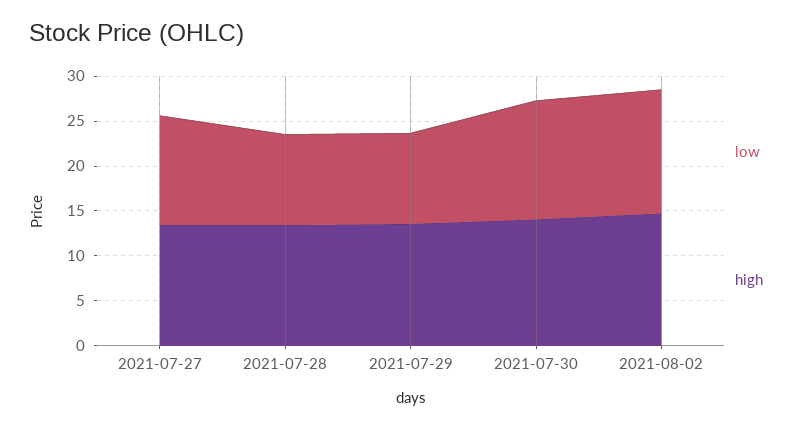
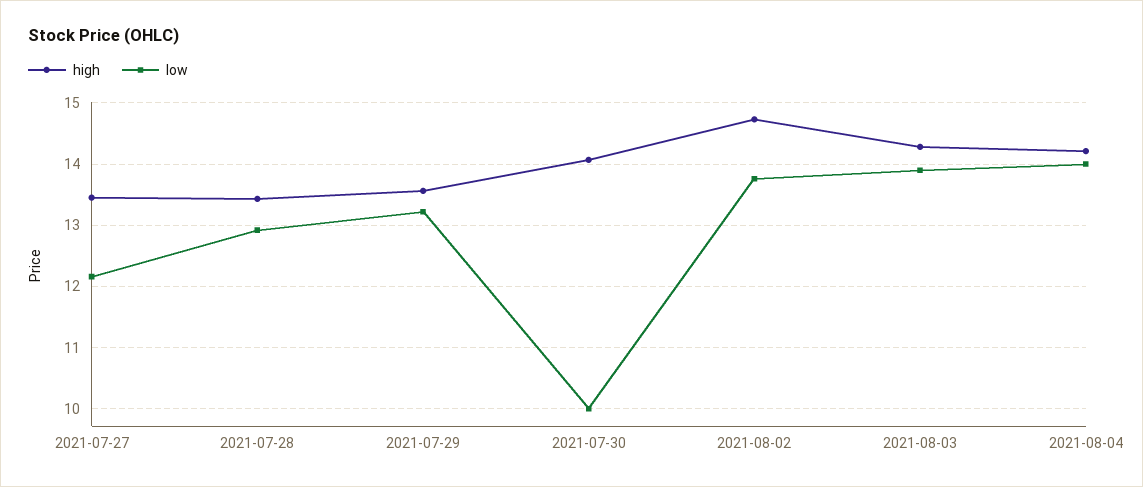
low, 2021-07-28: 10 -> 12.9
low, 2021-07-29: 10 -> 13.2
low, 2021-07-30: 13 -> 10
high, 2021-08-03: none -> 14.3
low, 2021-08-03: none -> 13.9
high, 2021-08-04: none -> 14.2
low, 2021-08-04: none -> 14

